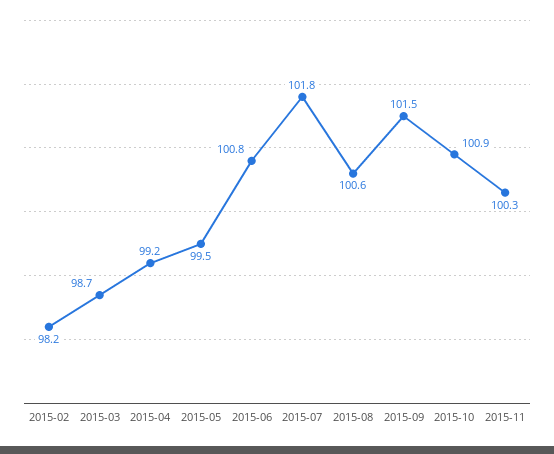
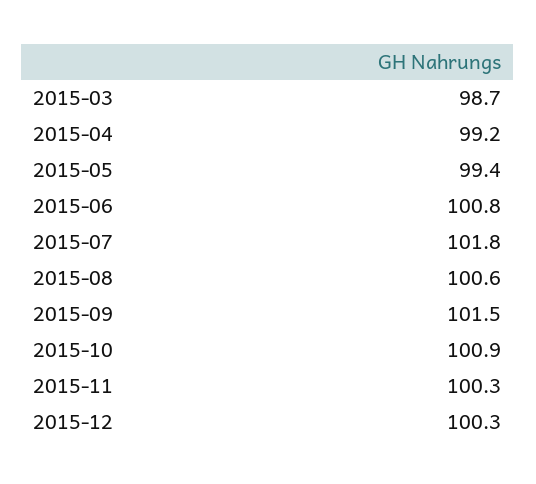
2015-02: 98.2 -> none
2015-05: 99.5 -> 99.4
2015-12: none -> 100.3

